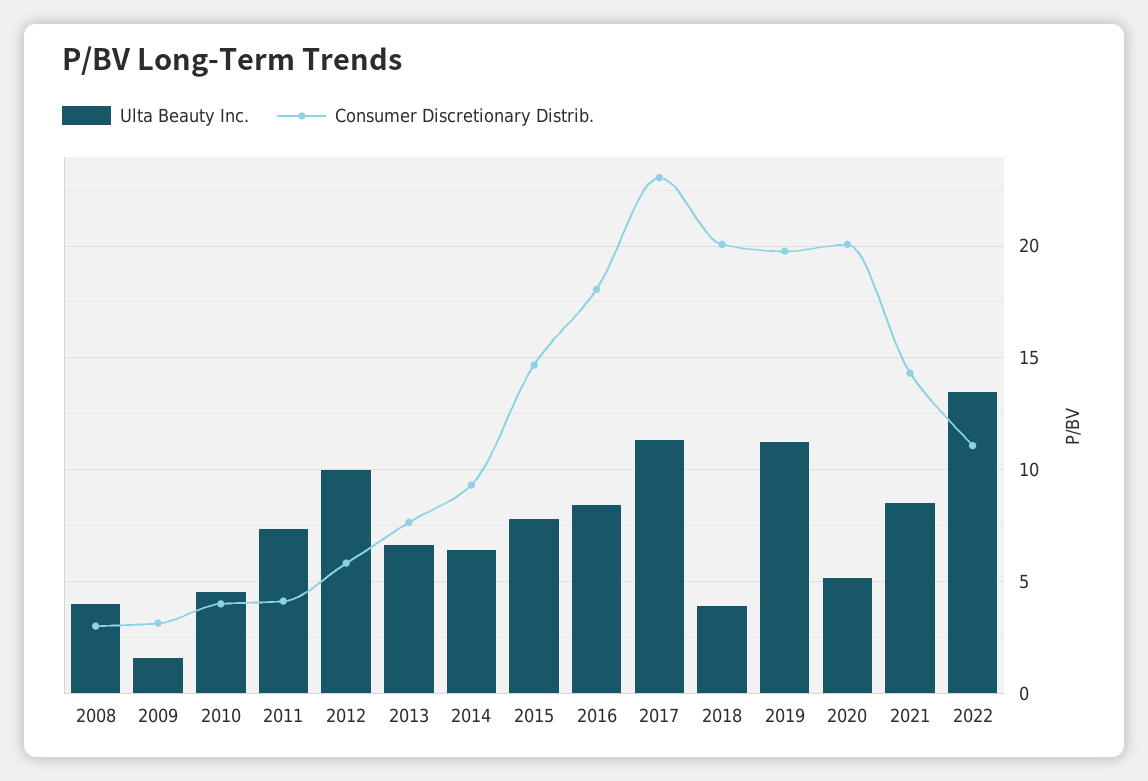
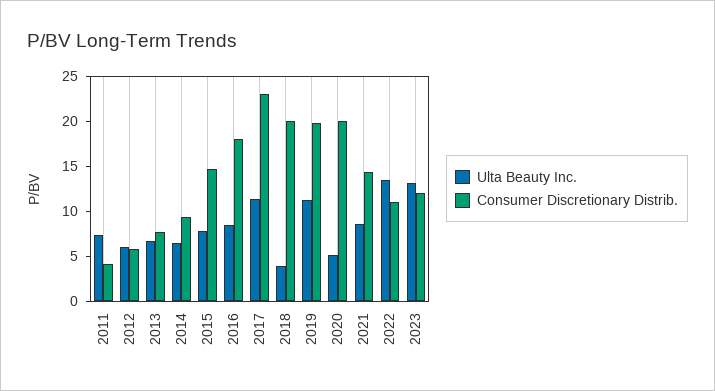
Ulta Beauty Inc., 2008: 4 -> none
Consumer Discretionary Distrib., 2008: 3 -> none
Ulta Beauty Inc., 2009: 1.5 -> none
Consumer Discretionary Distrib., 2009: 3 -> none
Ulta Beauty Inc., 2010: 4.5 -> none
Consumer Discretionary Distrib., 2010: 4 -> none
Ulta Beauty Inc., 2012: 10 -> 6
Ulta Beauty Inc., 2023: none -> 13
Consumer Discretionary Distrib., 2023: none -> 12

